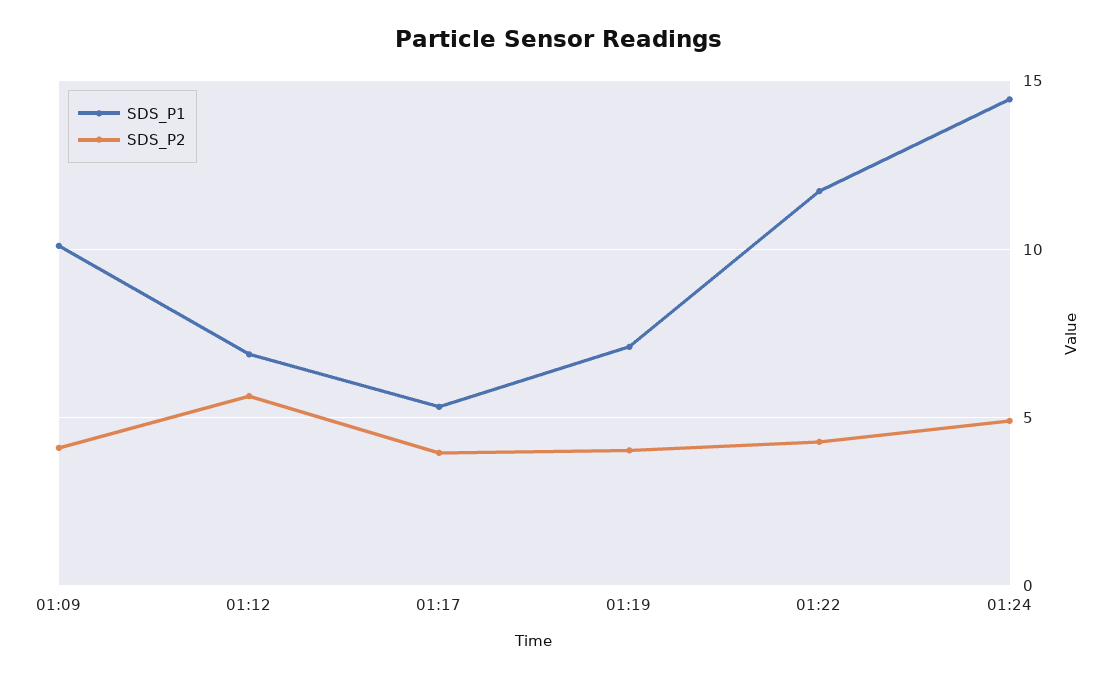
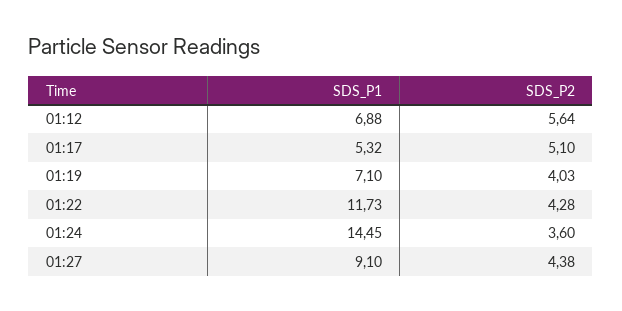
SDS_P1, 01:09: 10 -> none
SDS_P2, 01:09: 4 -> none
SDS_P2, 01:17: 4 -> 5.1
SDS_P2, 01:24: 5 -> 3.6
SDS_P1, 01:27: none -> 9.1
SDS_P2, 01:27: none -> 4.38

